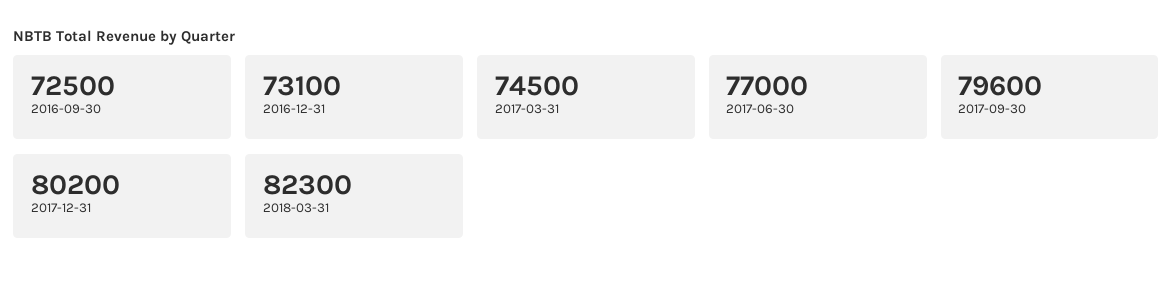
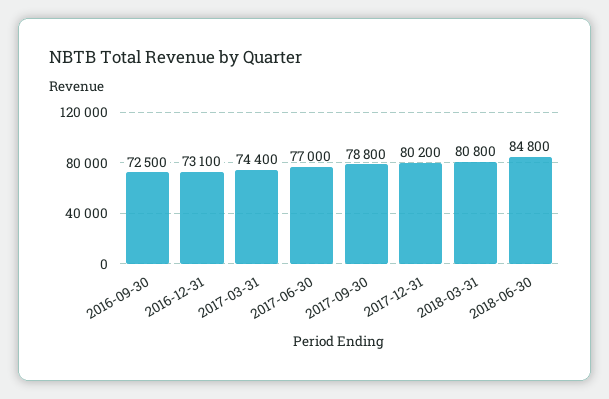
2017-03-31: 74500 -> 74400
2017-09-30: 79600 -> 78800
2018-03-31: 82300 -> 80800
2018-06-30: none -> 84800

